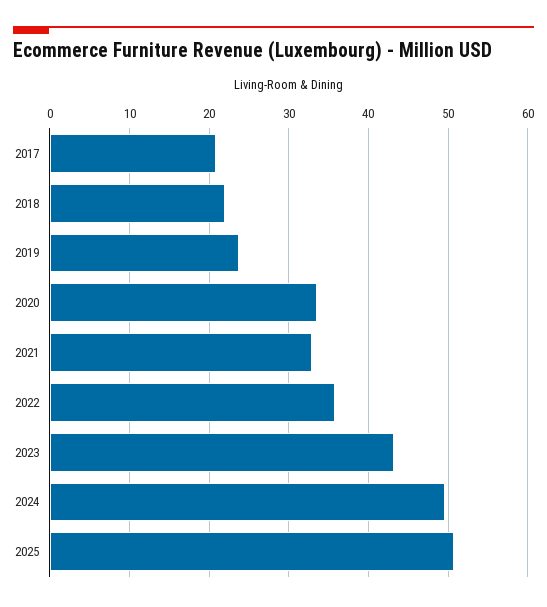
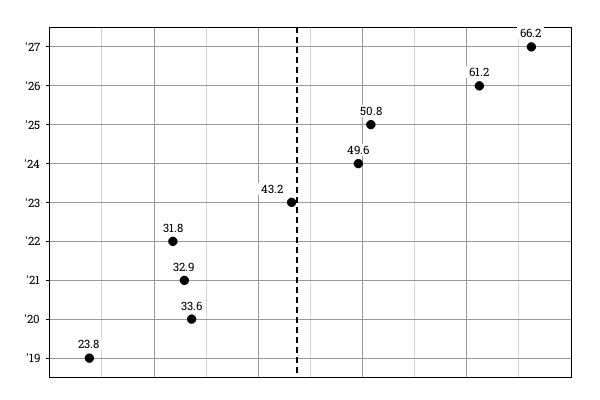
2017: 21 -> none
2018: 22 -> none
2022: 36 -> 31.8
'27: none -> 66.2
'26: none -> 61.2

